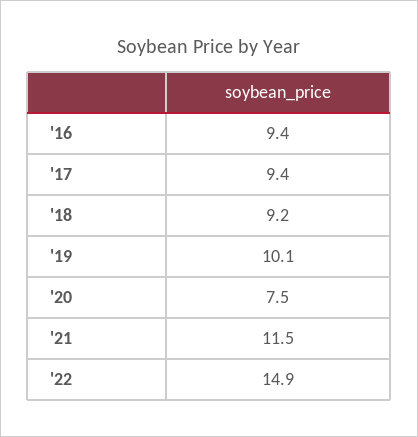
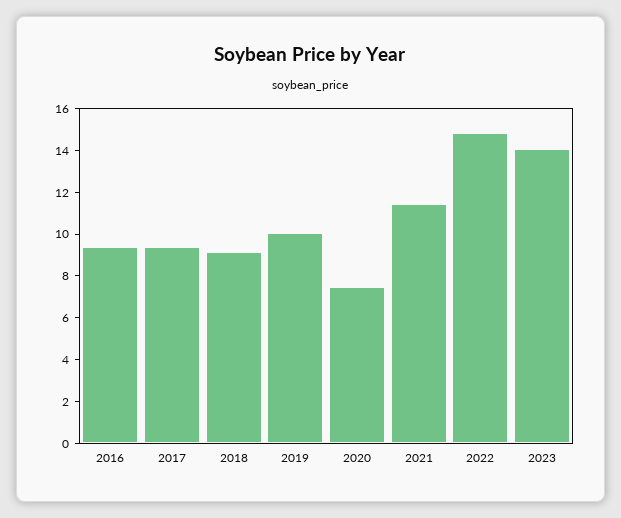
2023: none -> 14

